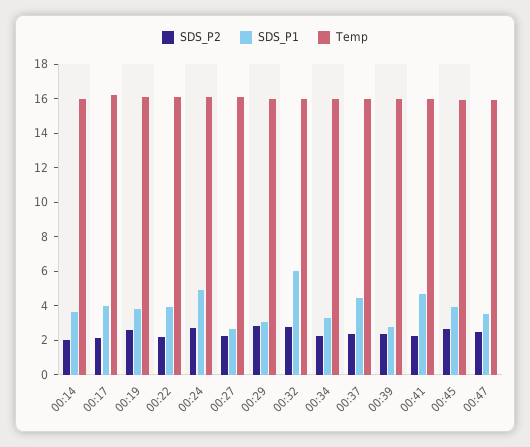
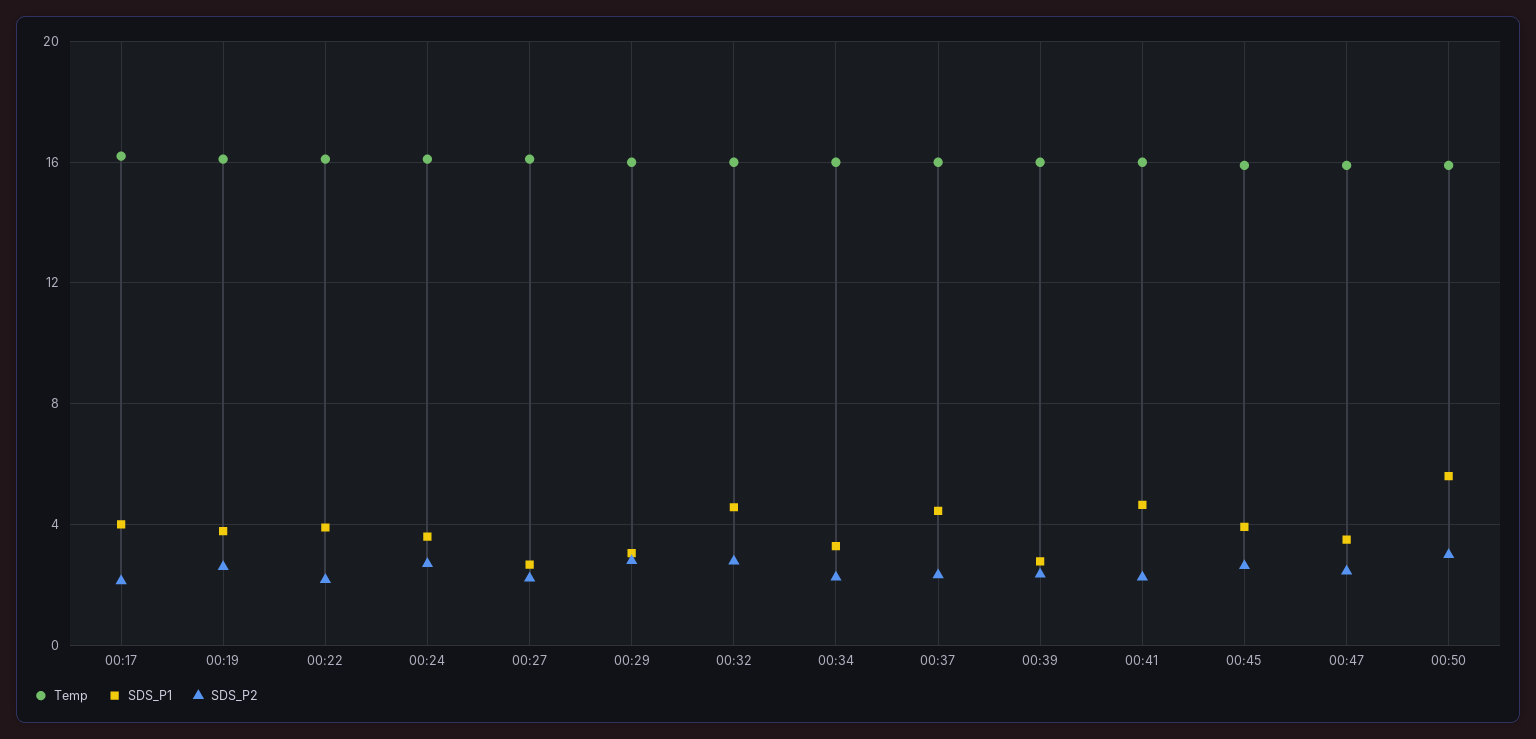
SDS_P2, 00:14: 2 -> none
SDS_P1, 00:14: 3.5 -> none
Temp, 00:14: 16 -> none
SDS_P1, 00:24: 5 -> 3.5
SDS_P1, 00:32: 6 -> 4.5
Temp, 00:50: none -> 16
SDS_P1, 00:50: none -> 5.5
SDS_P2, 00:50: none -> 3

